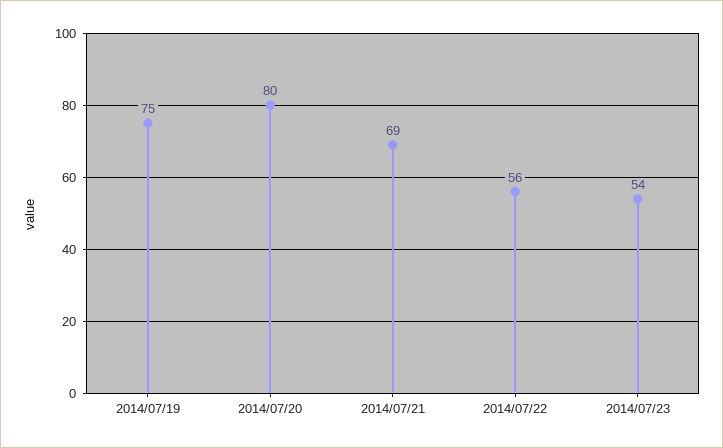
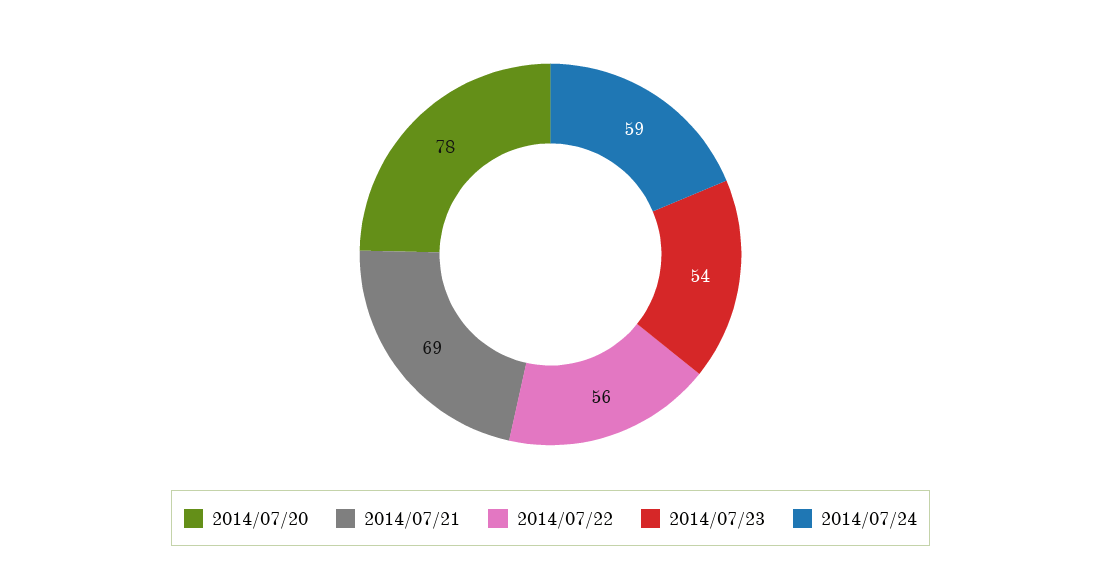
2014/07/19: 75 -> none
2014/07/20: 80 -> 78
2014/07/24: none -> 59

